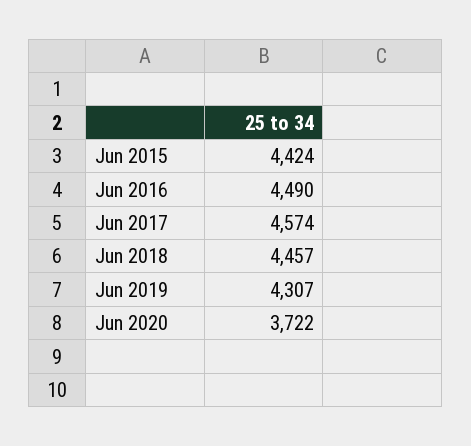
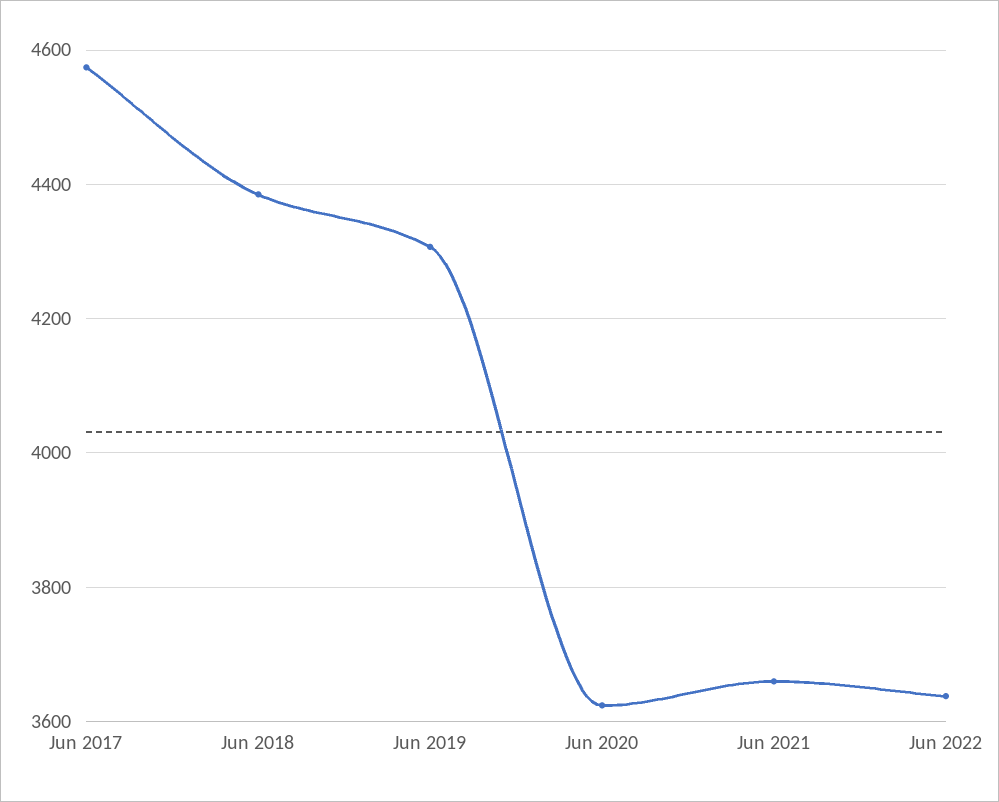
Jun 2015: 4424 -> none
Jun 2016: 4490 -> none
Jun 2018: 4457 -> 4380
Jun 2020: 3722 -> 3620
Jun 2021: none -> 3660
Jun 2022: none -> 3640

